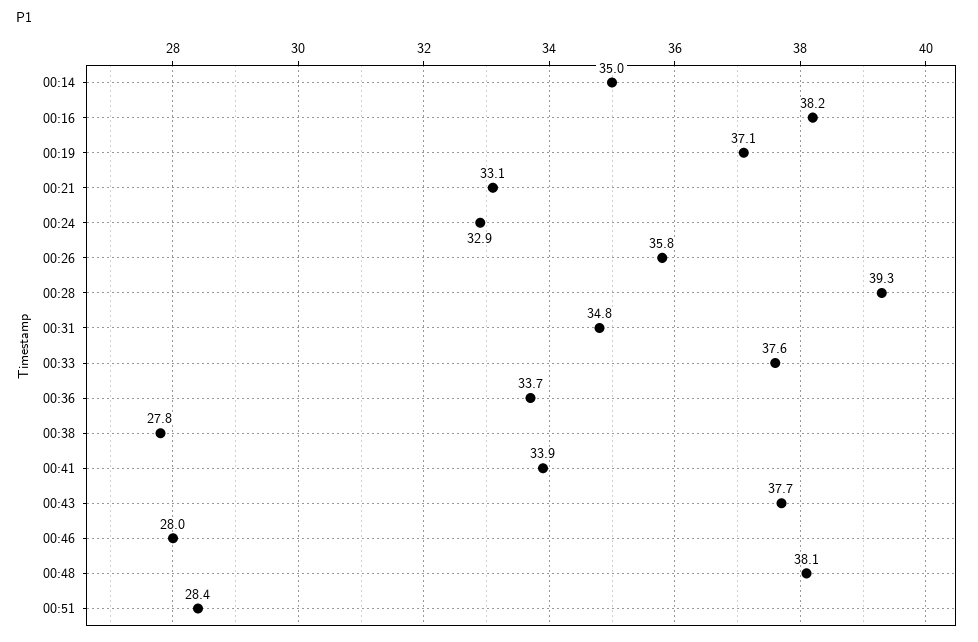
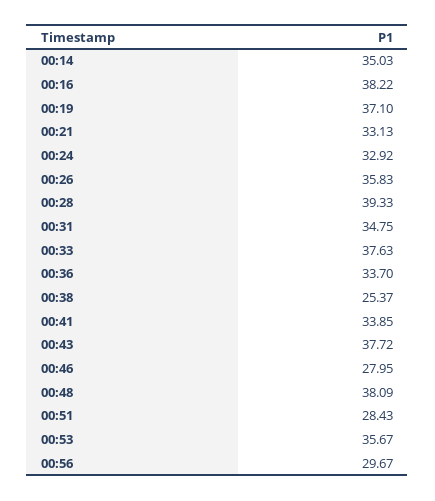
00:38: 27.8 -> 25.37
00:53: none -> 35.67
00:56: none -> 29.67

